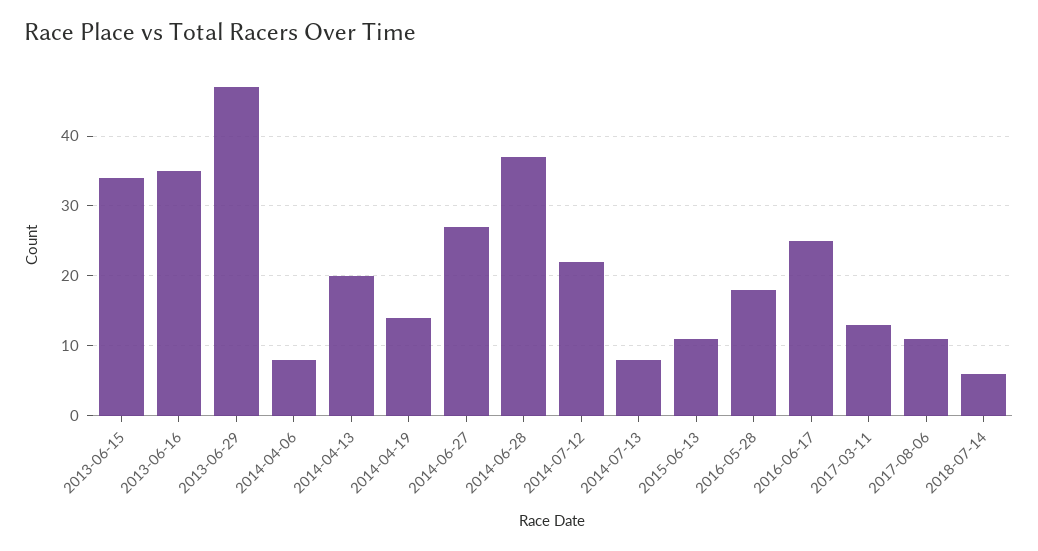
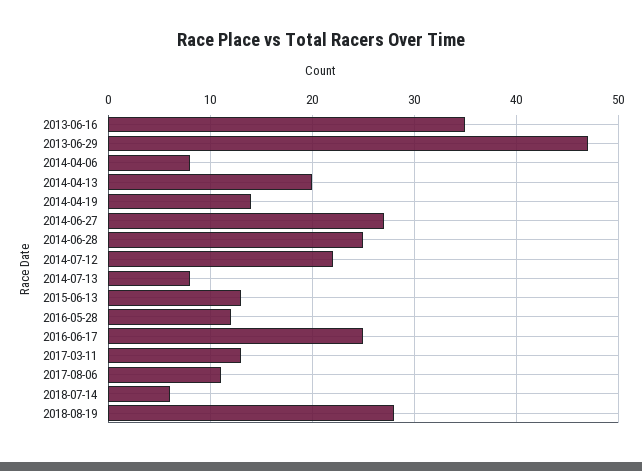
2013-06-15: 34 -> none
2014-06-28: 37 -> 25
2015-06-13: 11 -> 13
2016-05-28: 18 -> 12
2018-08-19: none -> 28

